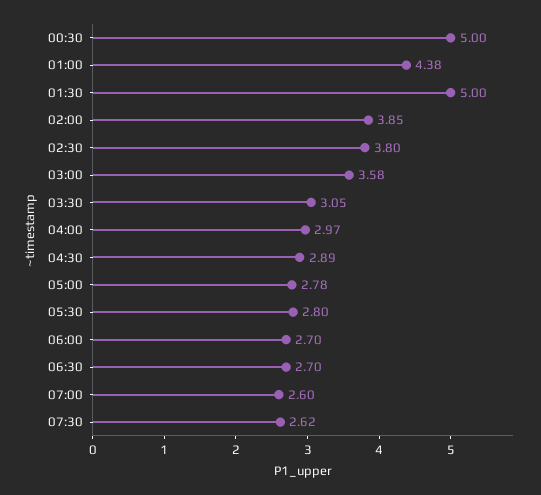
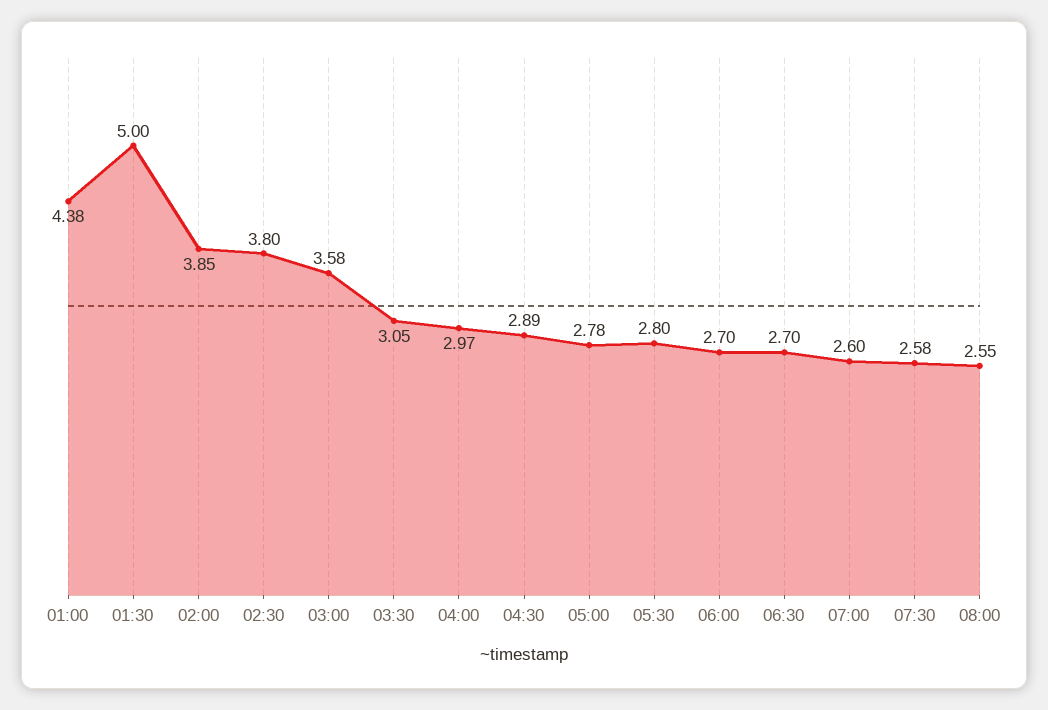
00:30: 5 -> none
07:30: 2.62 -> 2.58
08:00: none -> 2.55

